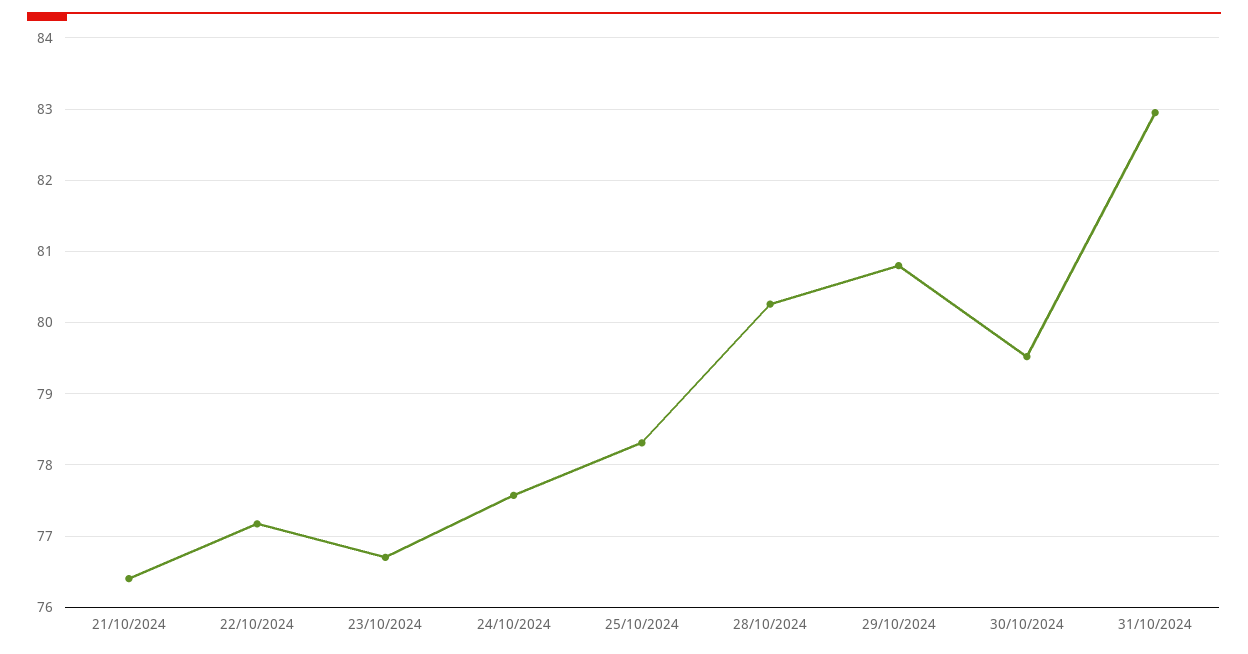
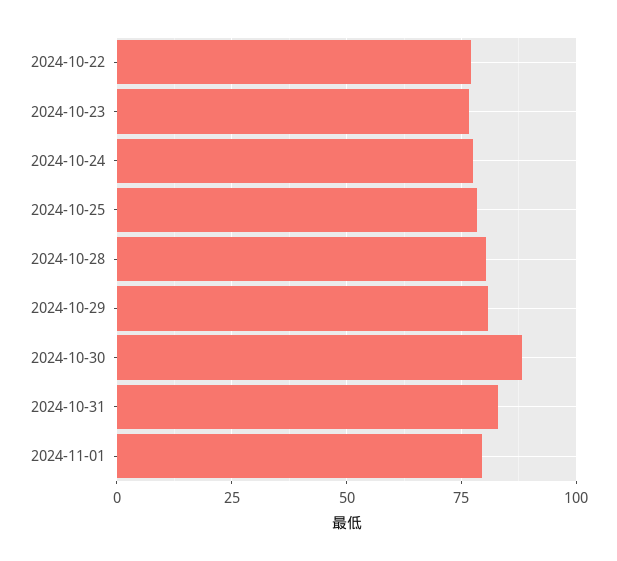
21/10/2024: 76.4 -> none
30/10/2024: 79.5 -> 87.5
2024-11-01: none -> 80

